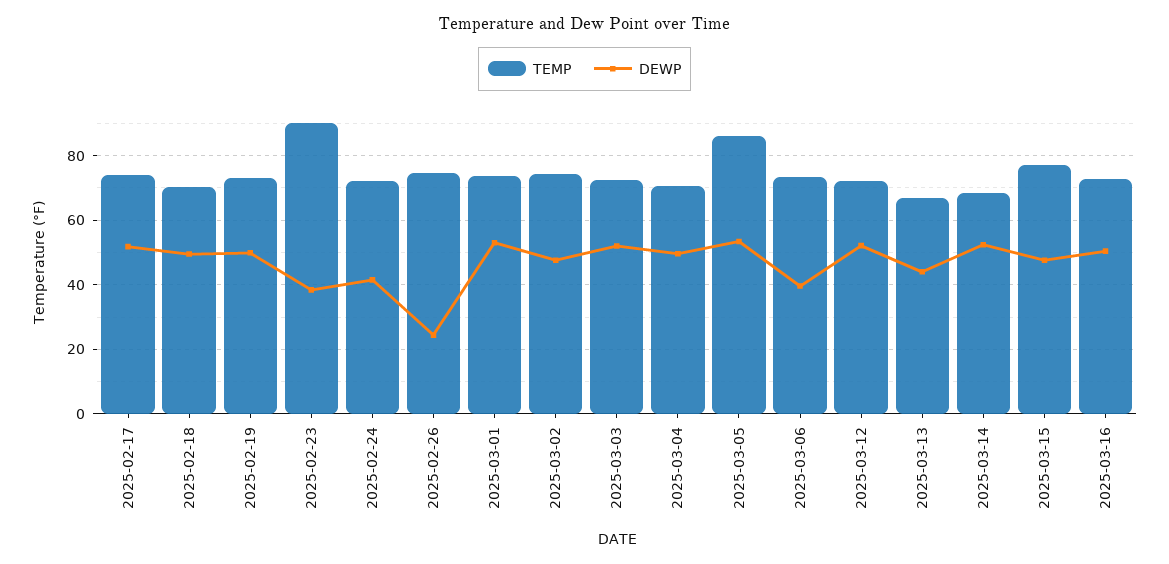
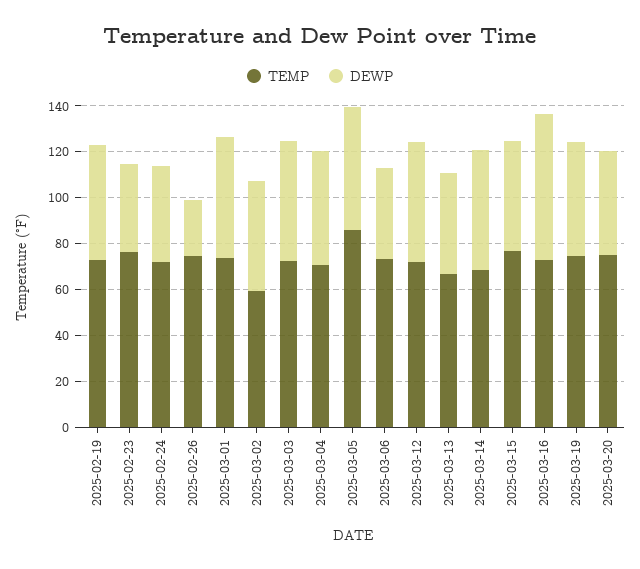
TEMP, 2025-02-17: 74 -> none
DEWP, 2025-02-17: 52 -> none
TEMP, 2025-02-18: 70 -> none
DEWP, 2025-02-18: 50 -> none
TEMP, 2025-02-23: 90 -> 75
TEMP, 2025-03-02: 74 -> 60
DEWP, 2025-03-16: 50 -> 65
TEMP, 2025-03-19: none -> 75
DEWP, 2025-03-19: none -> 50
TEMP, 2025-03-20: none -> 75
DEWP, 2025-03-20: none -> 45

